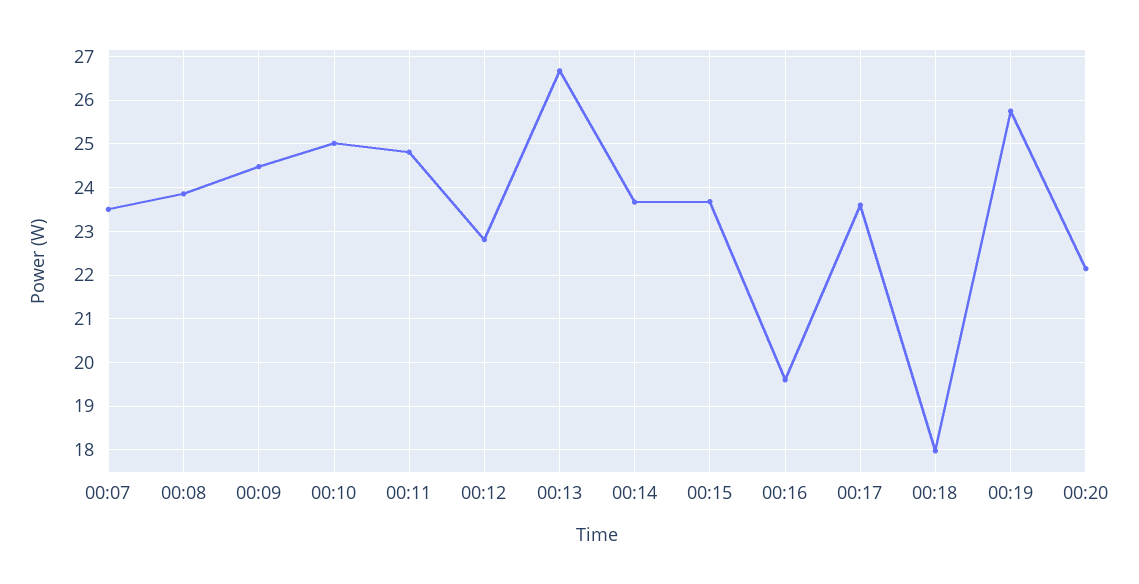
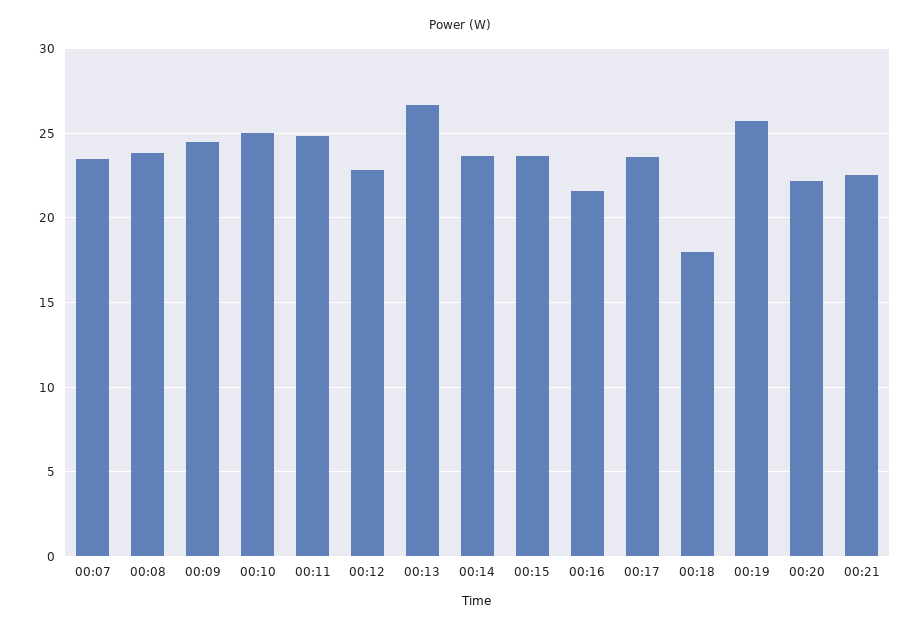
00:16: 19.6 -> 21.5
00:21: none -> 22.5

